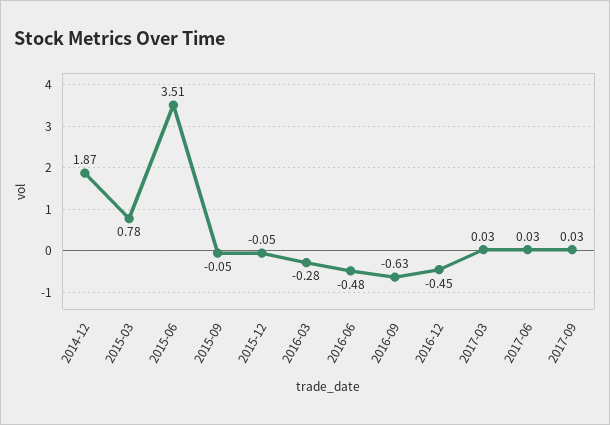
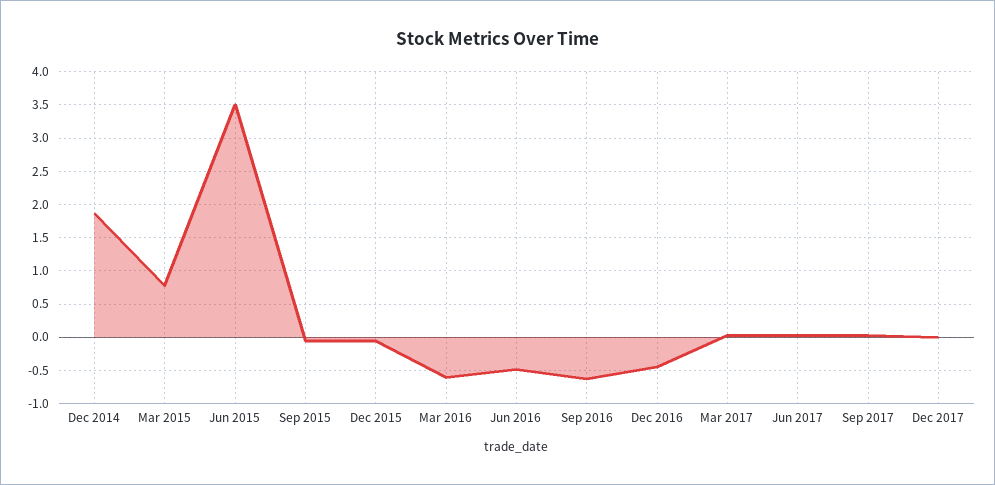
2016-03: -0.28 -> -0.6
Dec 2017: none -> 0

